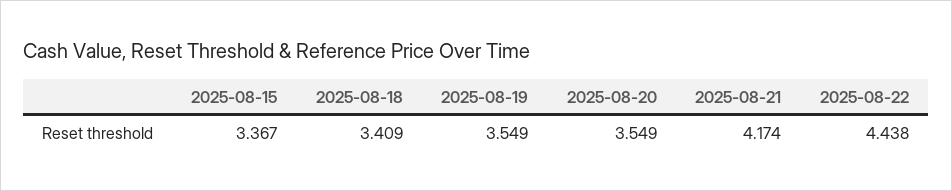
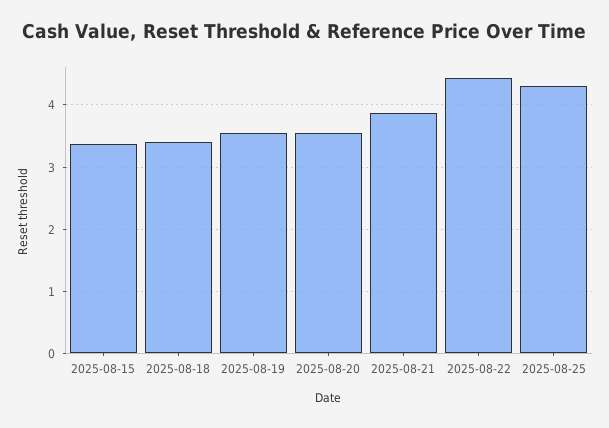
2025-08-21: 4.174 -> 3.9
2025-08-25: none -> 4.3

